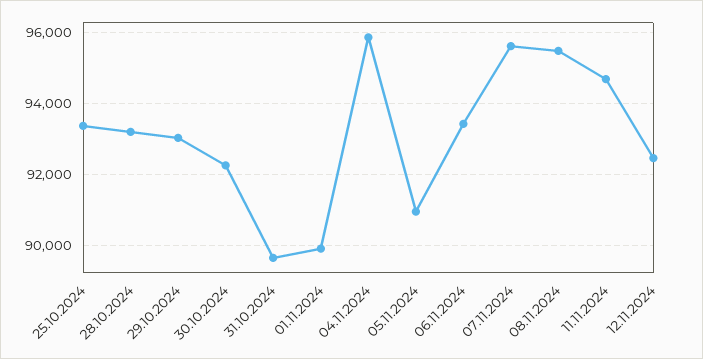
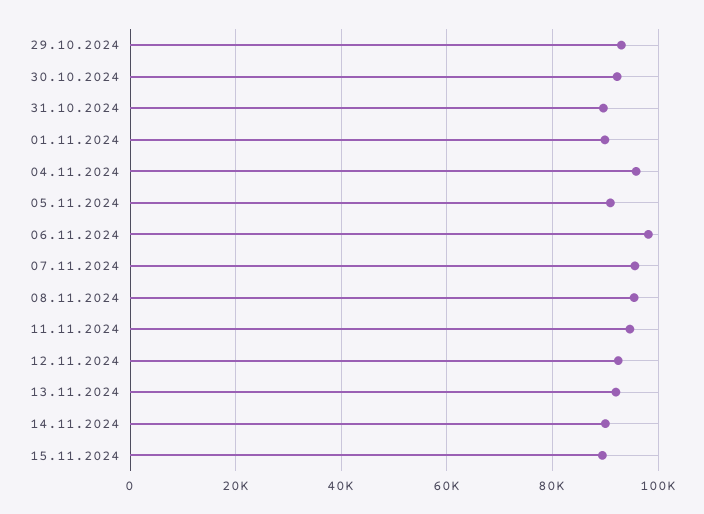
25.10.2024: 93400 -> none
28.10.2024: 93200 -> none
06.11.2024: 93400 -> 98000
13.11.2024: none -> 92000
14.11.2024: none -> 90000
15.11.2024: none -> 90000

